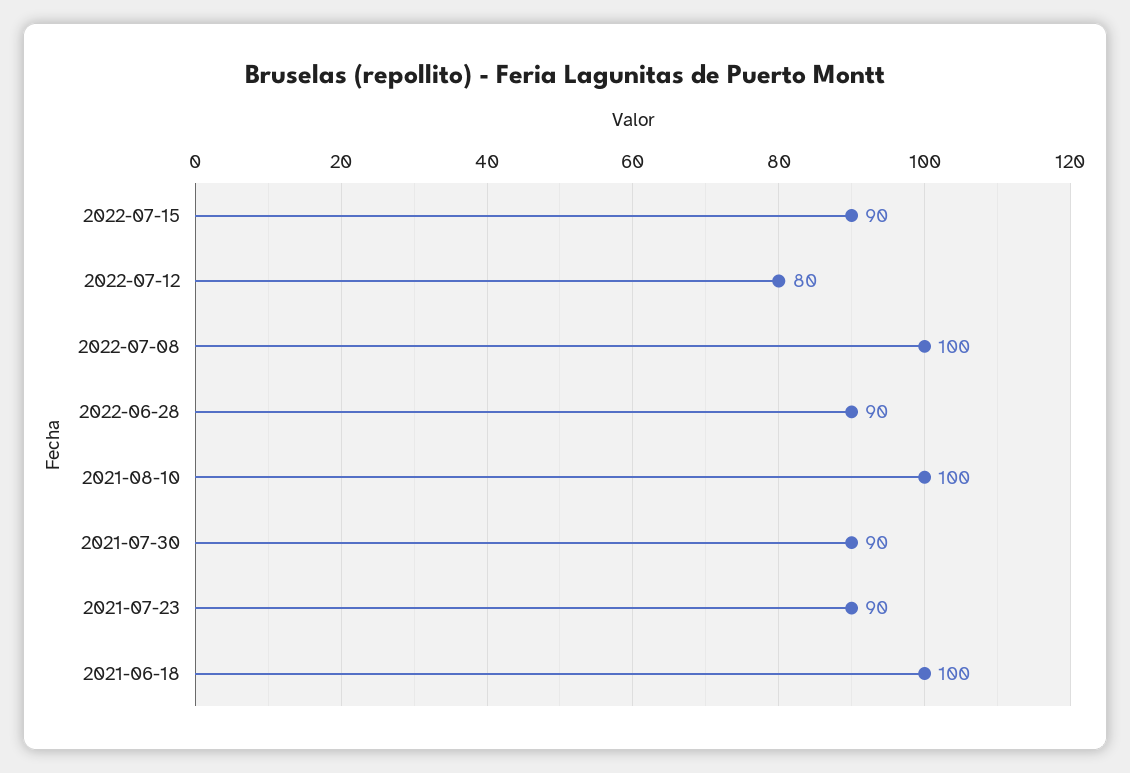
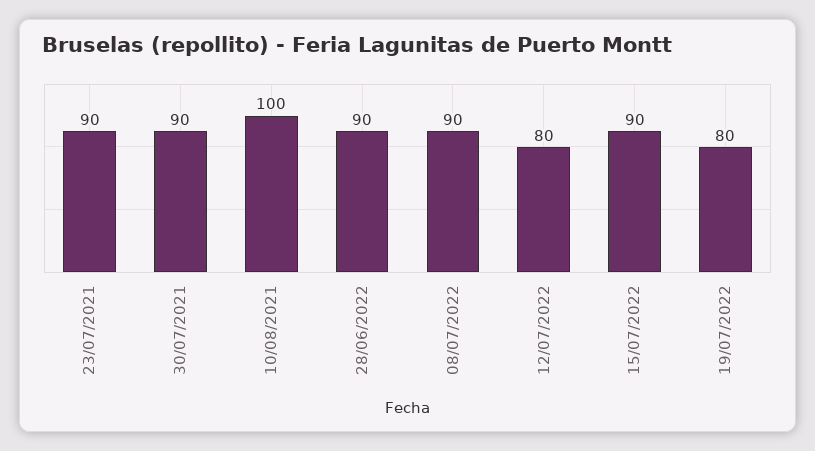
2022-07-08: 100 -> 90
2021-06-18: 100 -> none
19/07/2022: none -> 80

